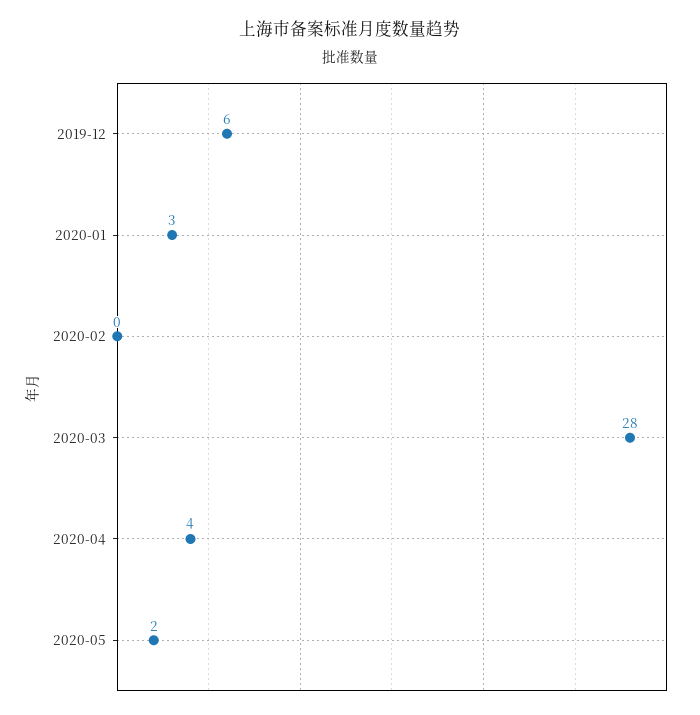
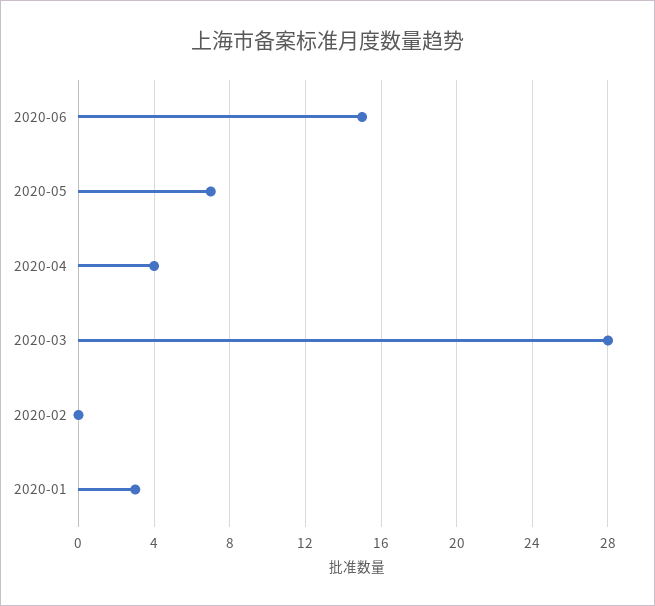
2019-12: 6 -> none
2020-05: 2 -> 7
2020-06: none -> 15

